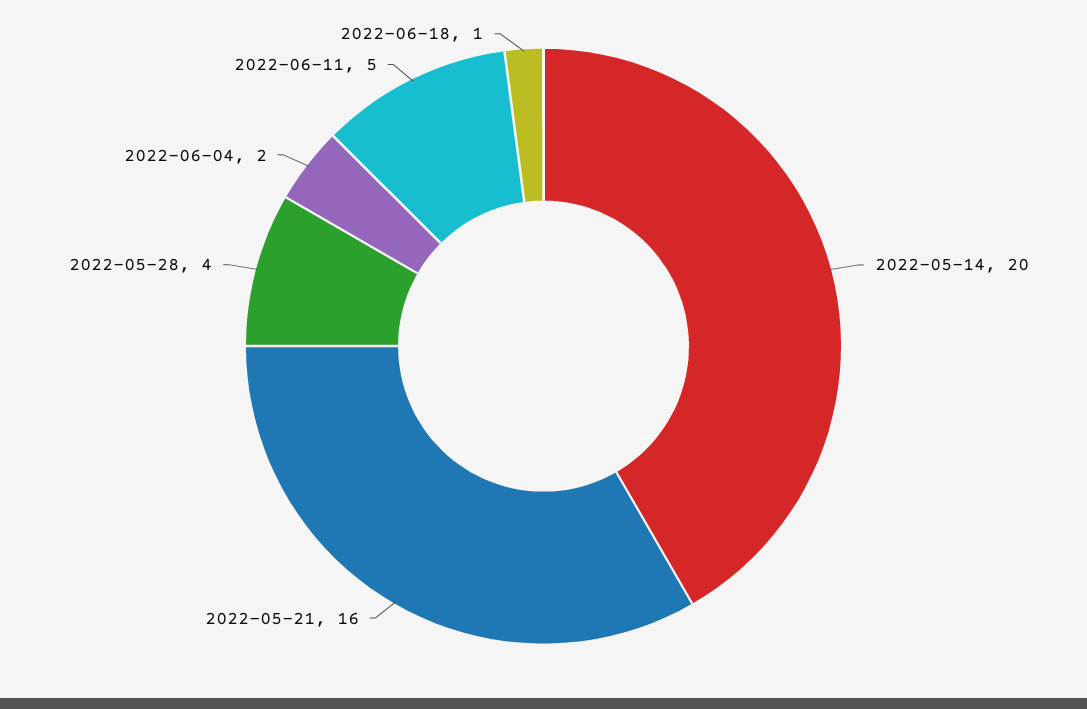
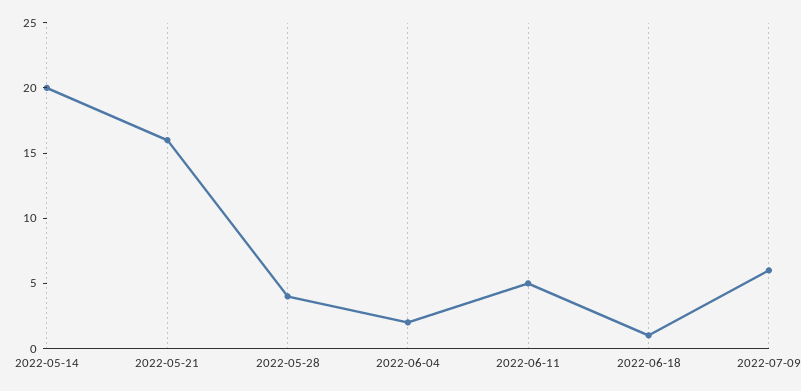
2022-07-09: none -> 6

